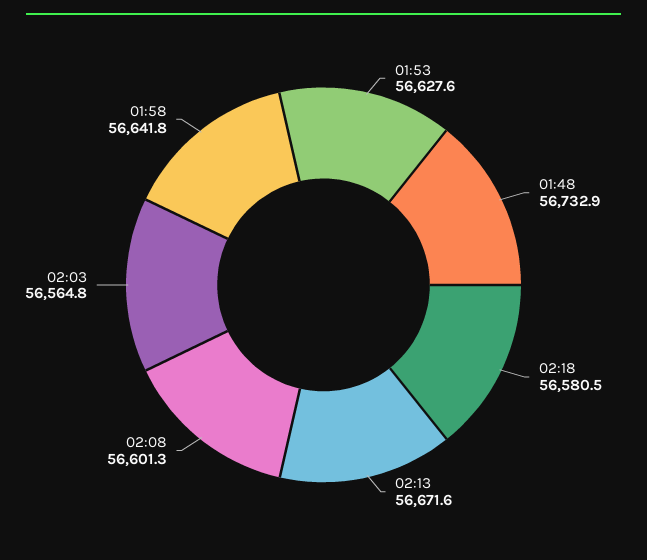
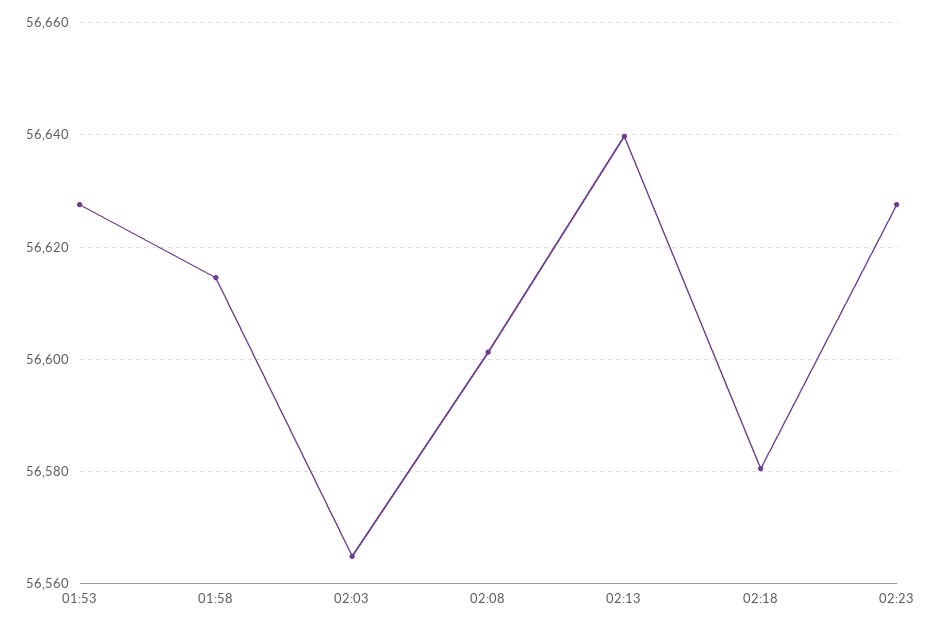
01:48: 56732.9 -> none
02:13: 56671.6 -> 56640
01:58: 56641.8 -> 56614
02:23: none -> 56628

